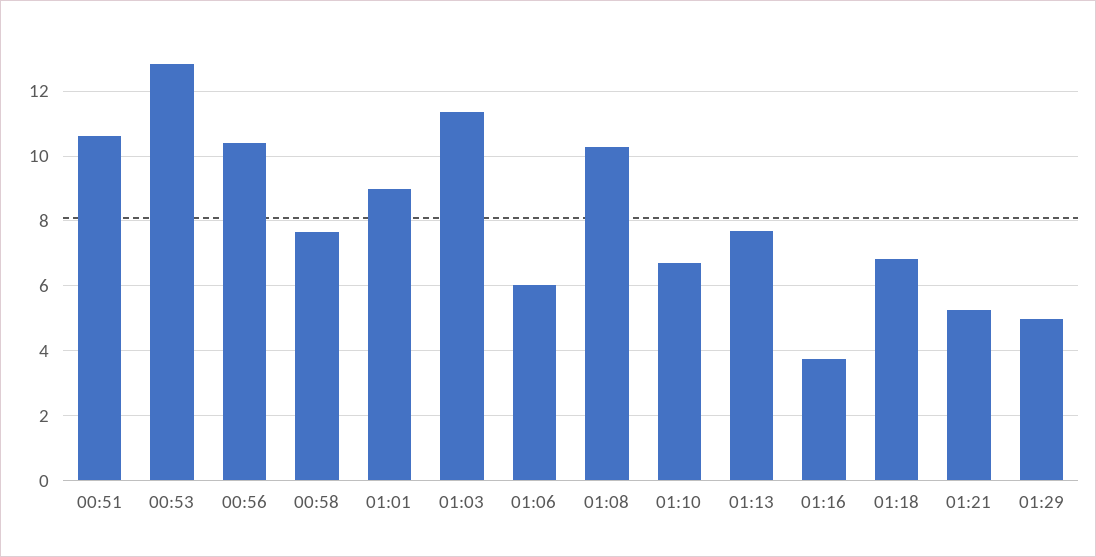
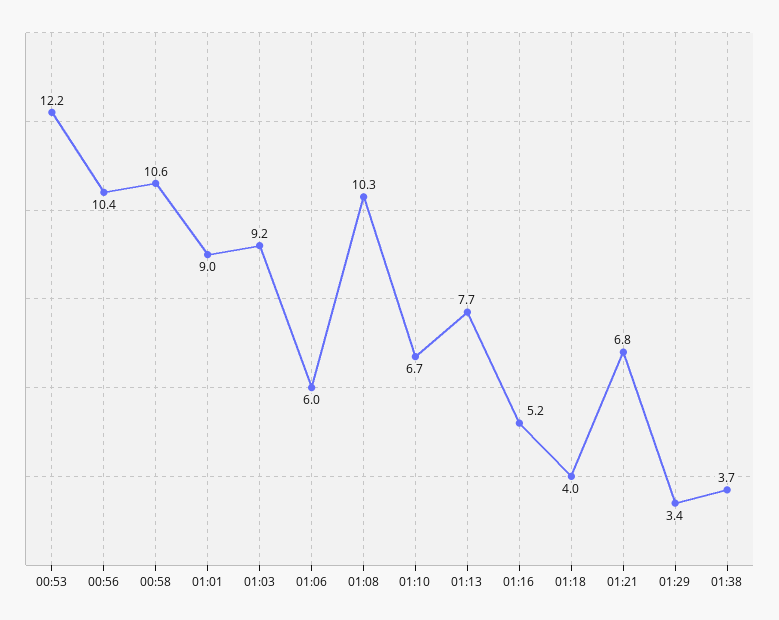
00:51: 10.6 -> none
00:53: 12.8 -> 12.2
00:58: 7.6 -> 10.6
01:03: 11.4 -> 9.2
01:16: 3.8 -> 5.2
01:18: 6.8 -> 4
01:21: 5.2 -> 6.8
01:29: 5 -> 3.4
01:38: none -> 3.7

